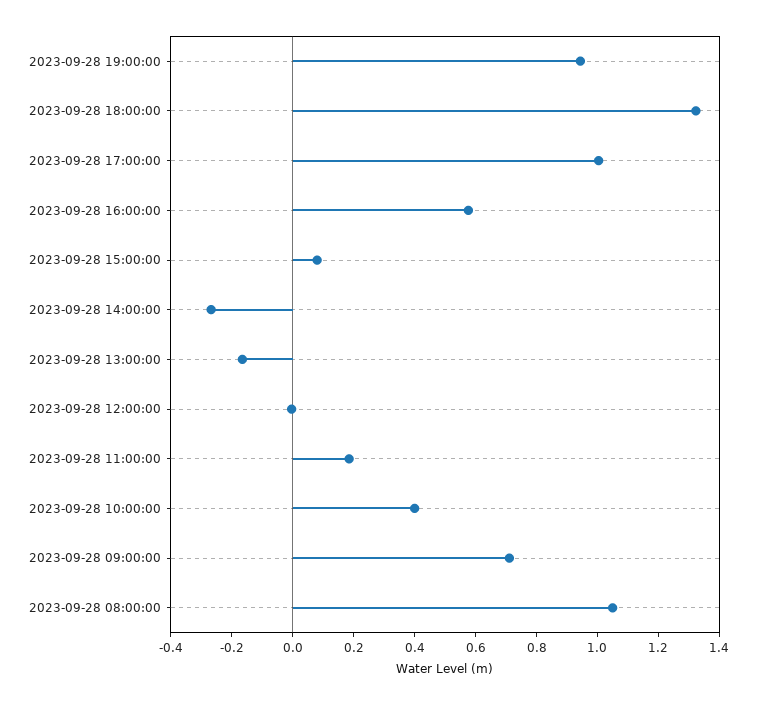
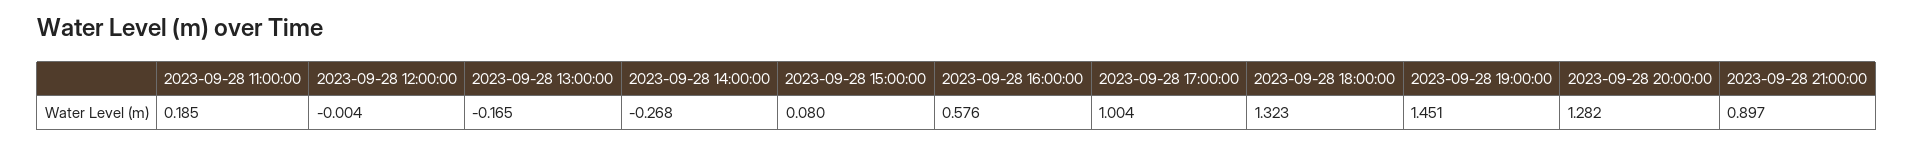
2023-09-28 19:00:00: 0.95 -> 1.451
2023-09-28 10:00:00: 0.4 -> none
2023-09-28 09:00:00: 0.7 -> none
2023-09-28 08:00:00: 1.05 -> none
2023-09-28 20:00:00: none -> 1.282
2023-09-28 21:00:00: none -> 0.897

